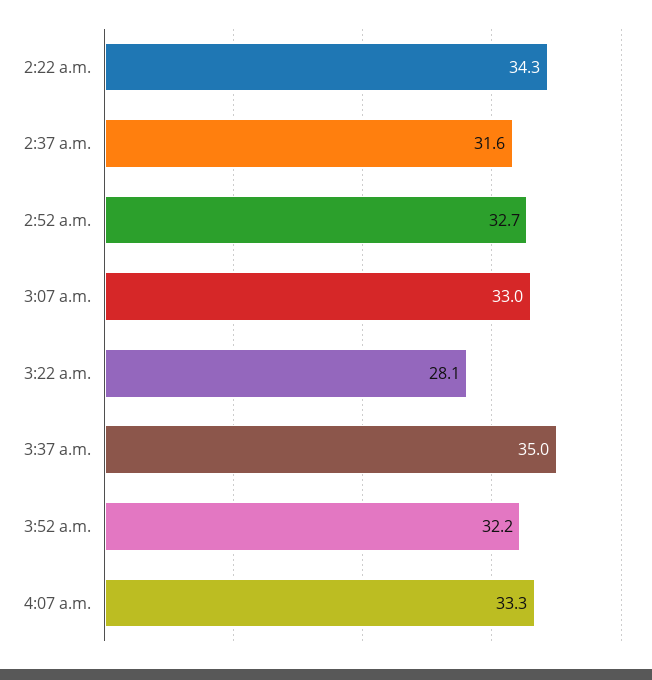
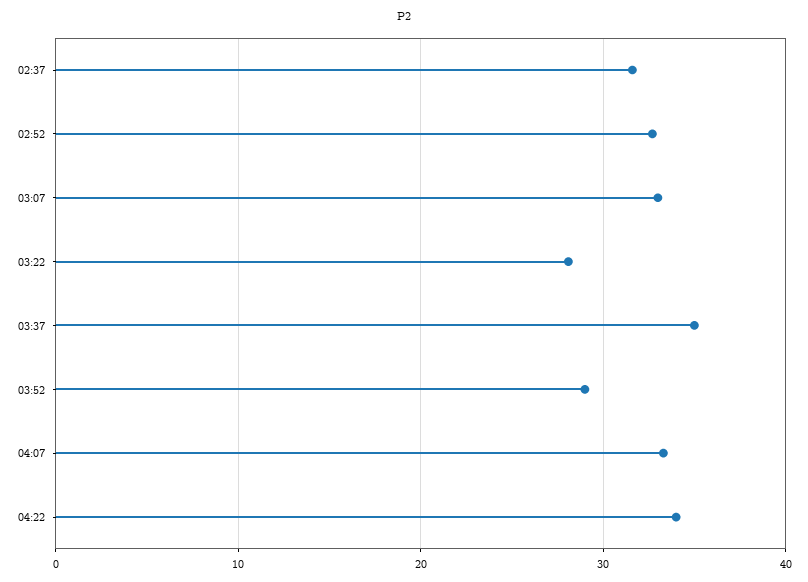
2:22 a.m.: 34.3 -> none
3:52 a.m.: 32.2 -> 29
04:22: none -> 34

